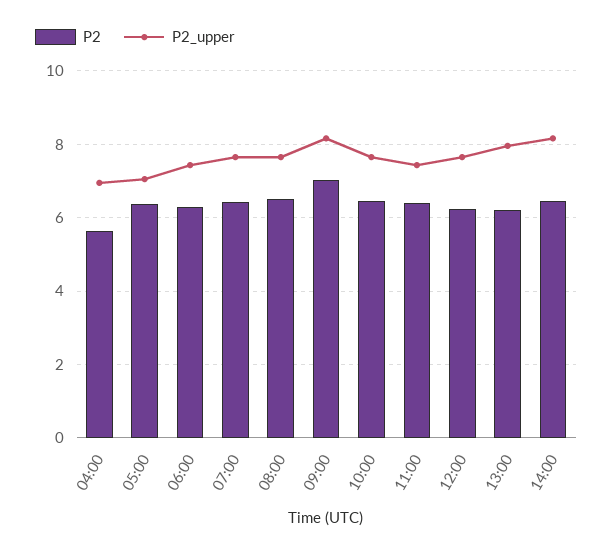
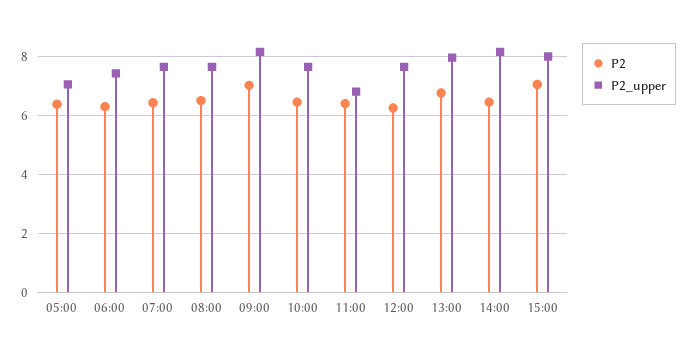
P2, 04:00: 5.6 -> none
P2_upper, 04:00: 7 -> none
P2_upper, 11:00: 7.4 -> 6.75
P2, 13:00: 6.2 -> 6.75
P2, 15:00: none -> 7
P2_upper, 15:00: none -> 8

